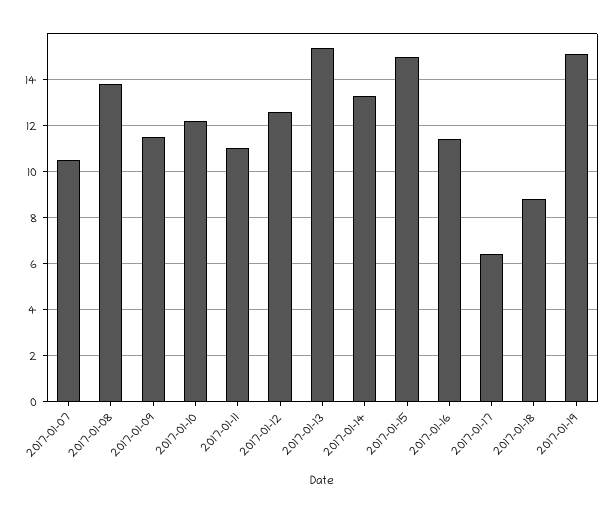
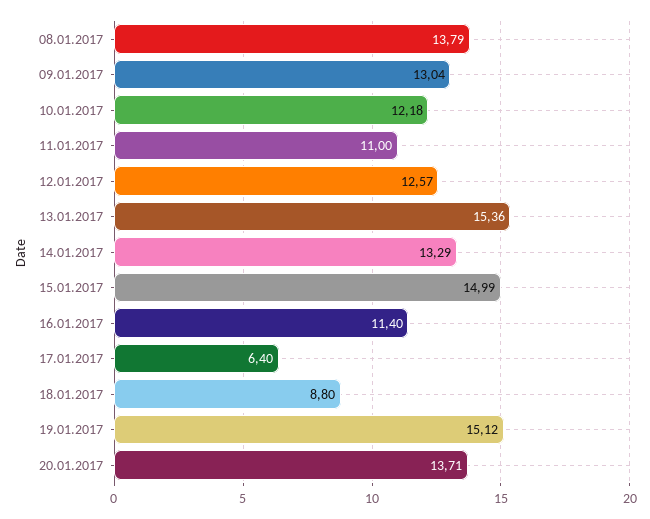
2017-01-07: 10.5 -> none
2017-01-09: 11.5 -> 13.04
20.01.2017: none -> 13.71

